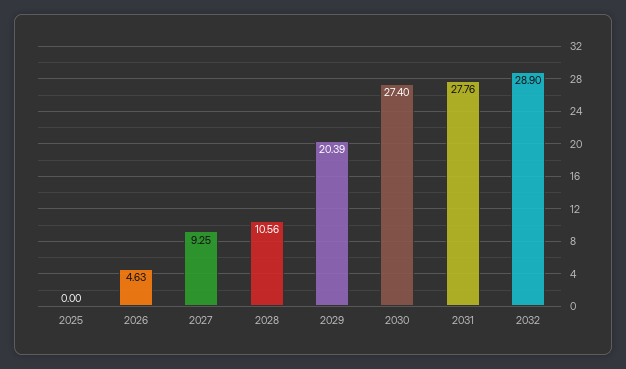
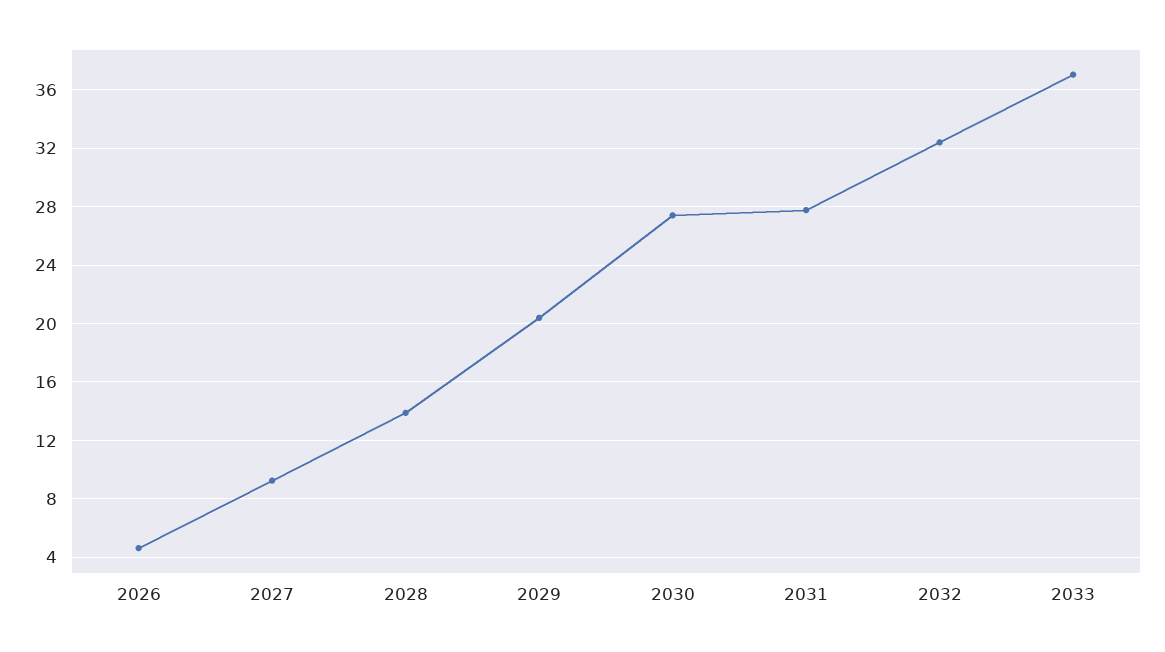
2025: 0 -> none
2028: 10.56 -> 14
2032: 28.9 -> 32.5
2033: none -> 37

